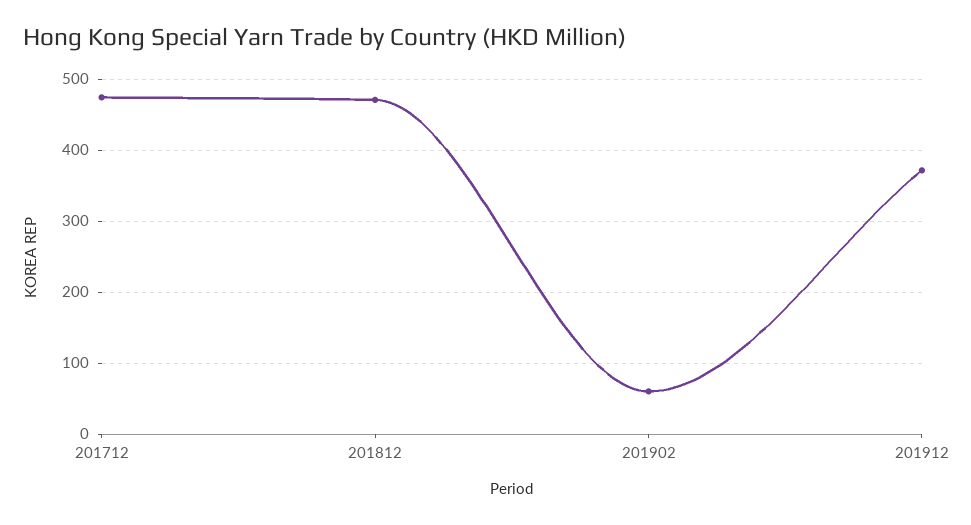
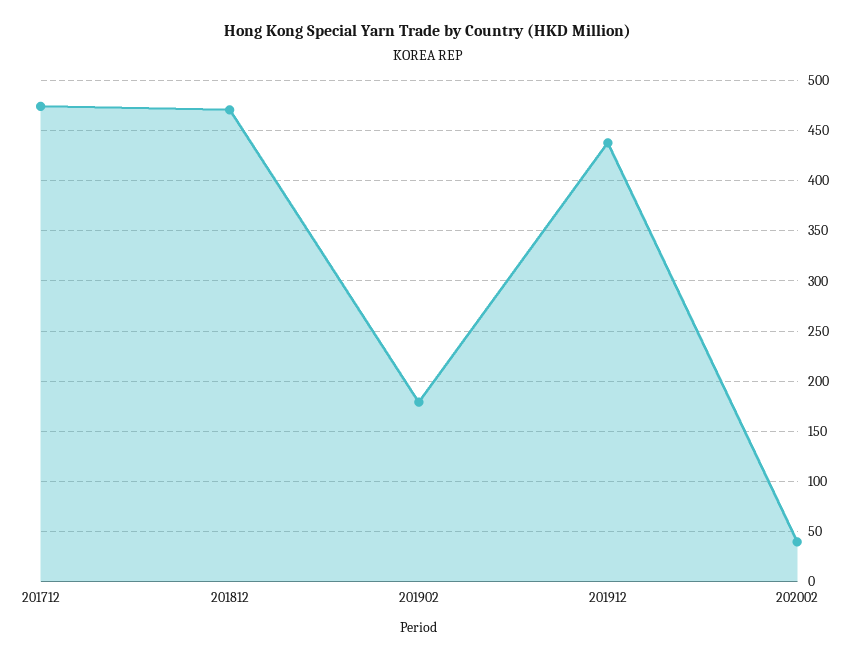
201902: 60 -> 180
201912: 370 -> 440
202002: none -> 40

